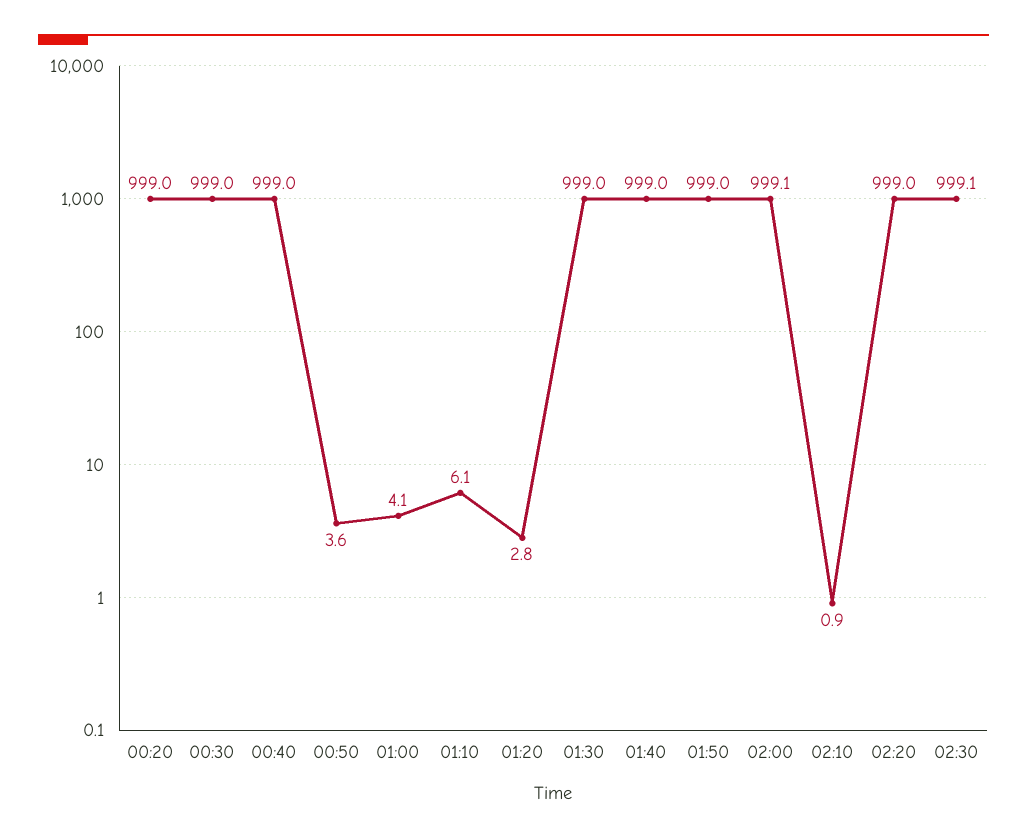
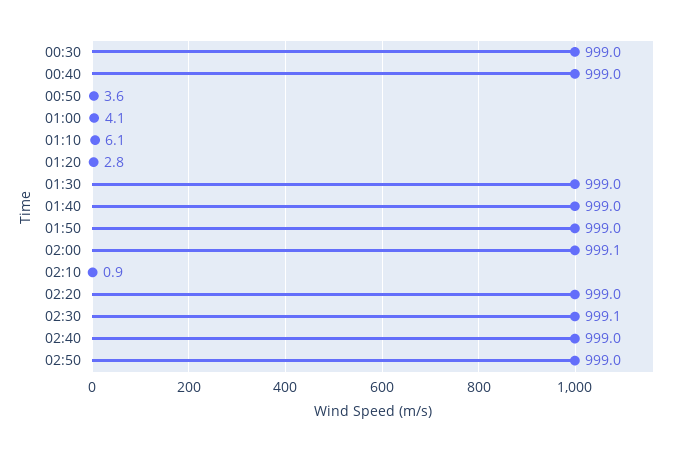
00:20: 999 -> none
02:40: none -> 999
02:50: none -> 999

